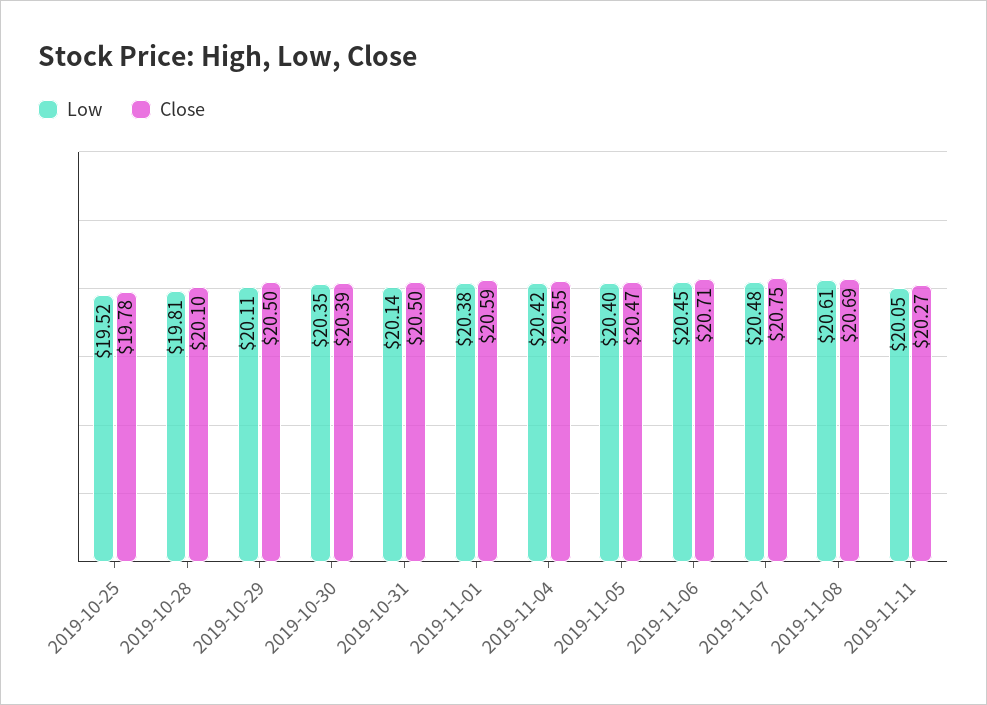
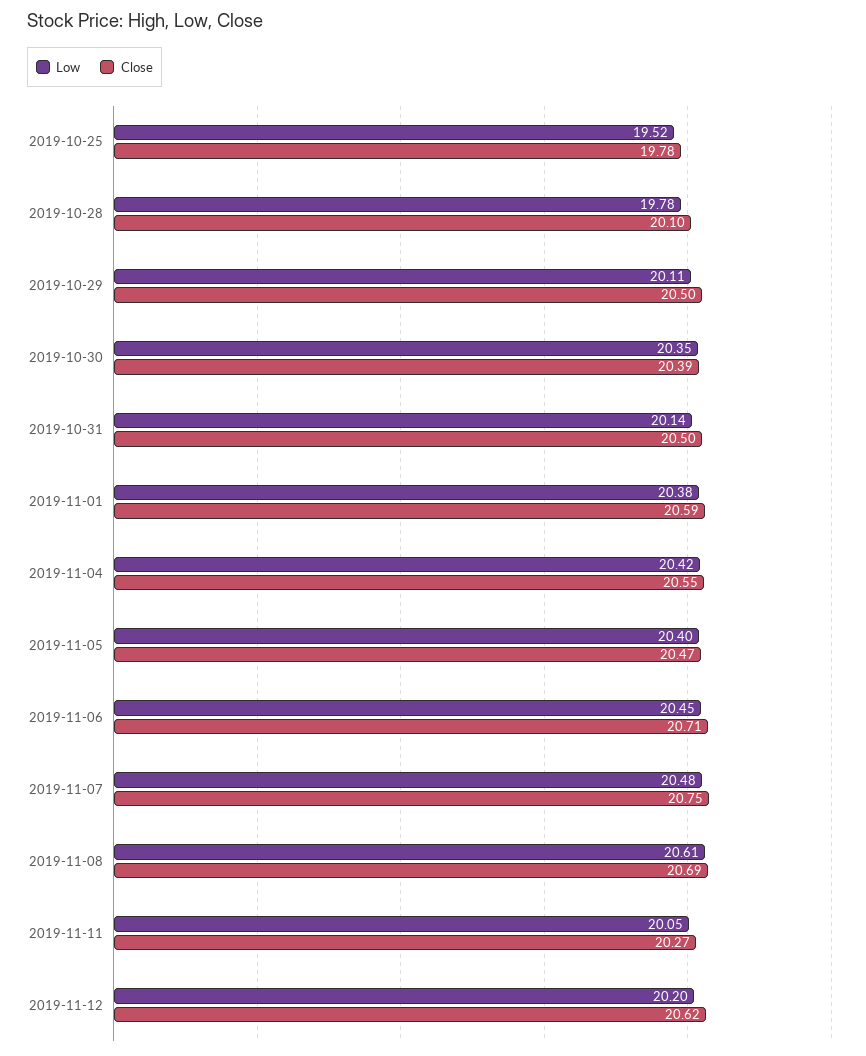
Low, 2019-10-28: 19.81 -> 19.78
Low, 2019-11-12: none -> 20.2
Close, 2019-11-12: none -> 20.62

